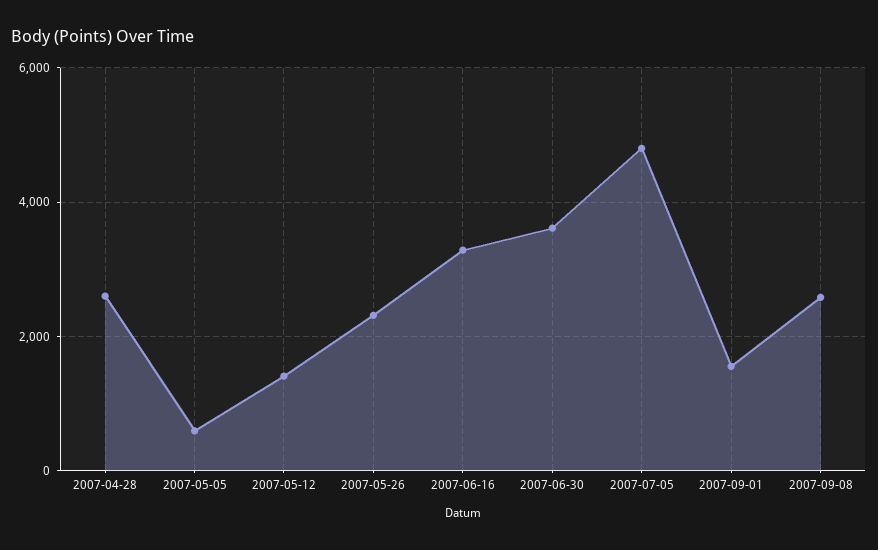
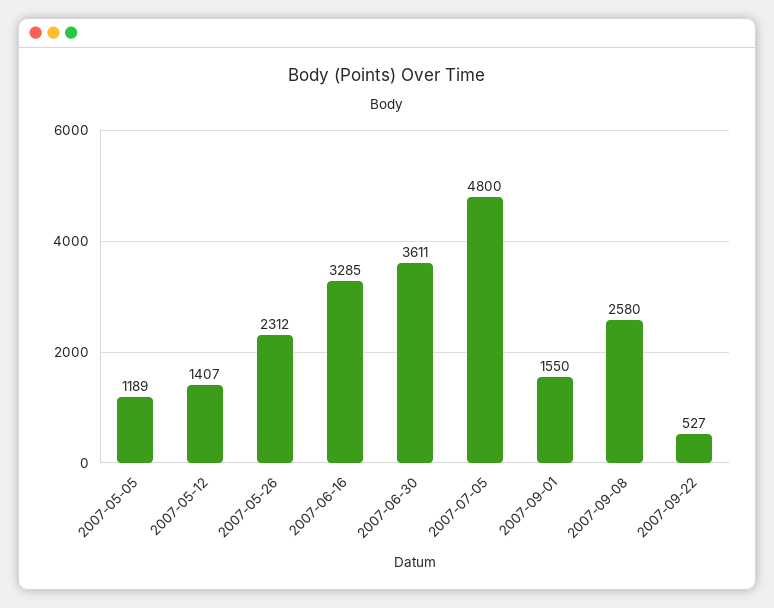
2007-04-28: 2600 -> none
2007-05-05: 600 -> 1189
2007-09-22: none -> 527

